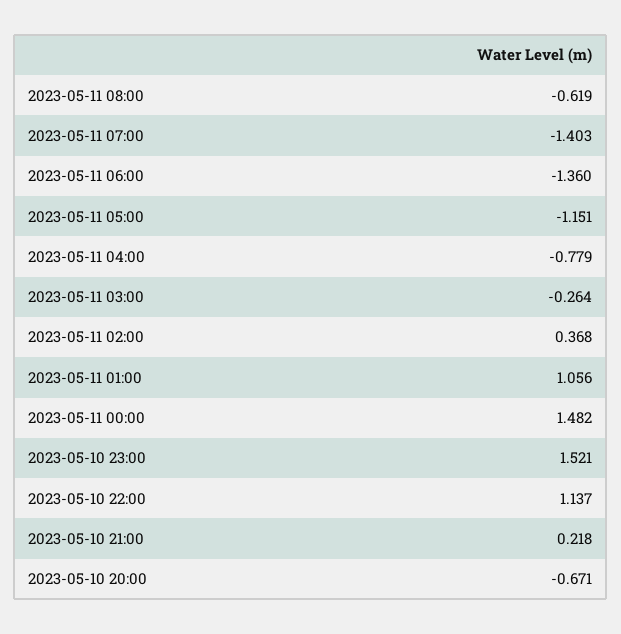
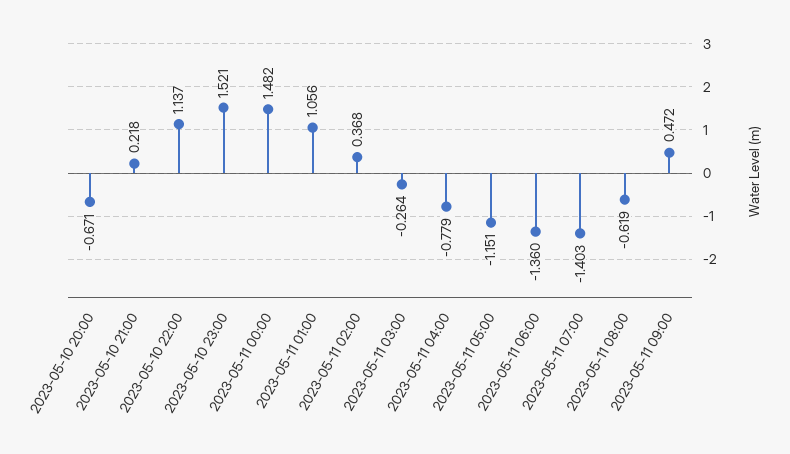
2023-05-11 09:00: none -> 0.472

